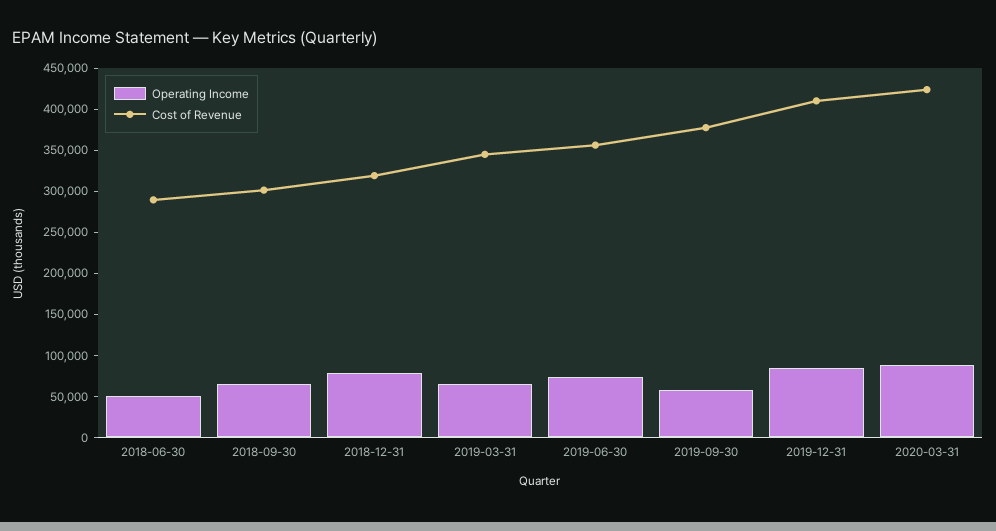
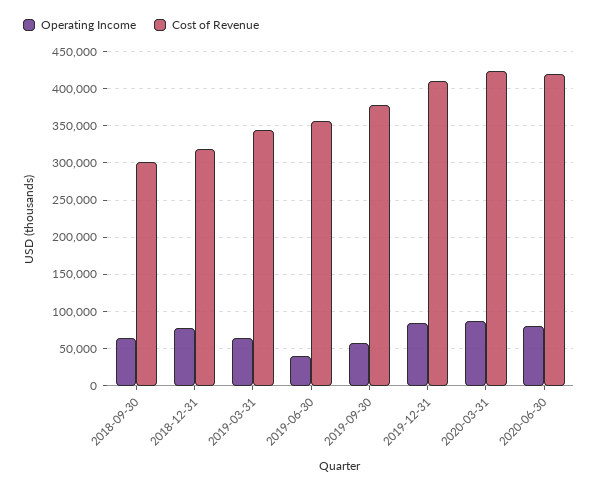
Operating Income, 2018-06-30: 50000 -> none
Cost of Revenue, 2018-06-30: 290000 -> none
Operating Income, 2019-06-30: 70000 -> 40000
Operating Income, 2020-06-30: none -> 80000
Cost of Revenue, 2020-06-30: none -> 420000

